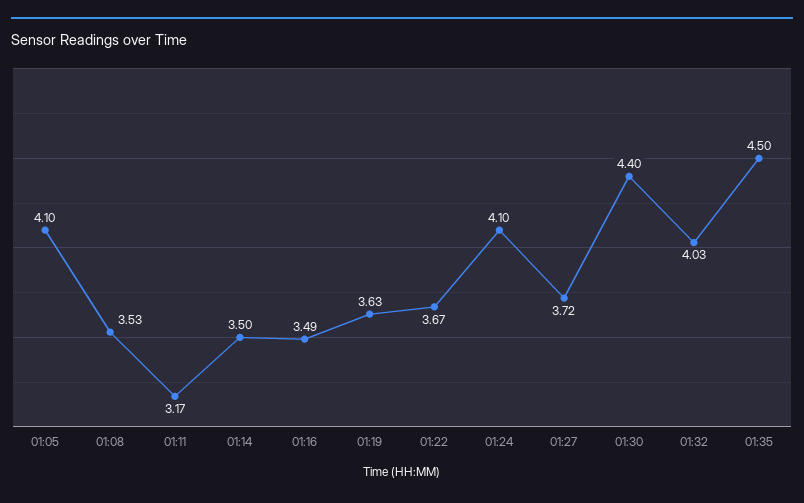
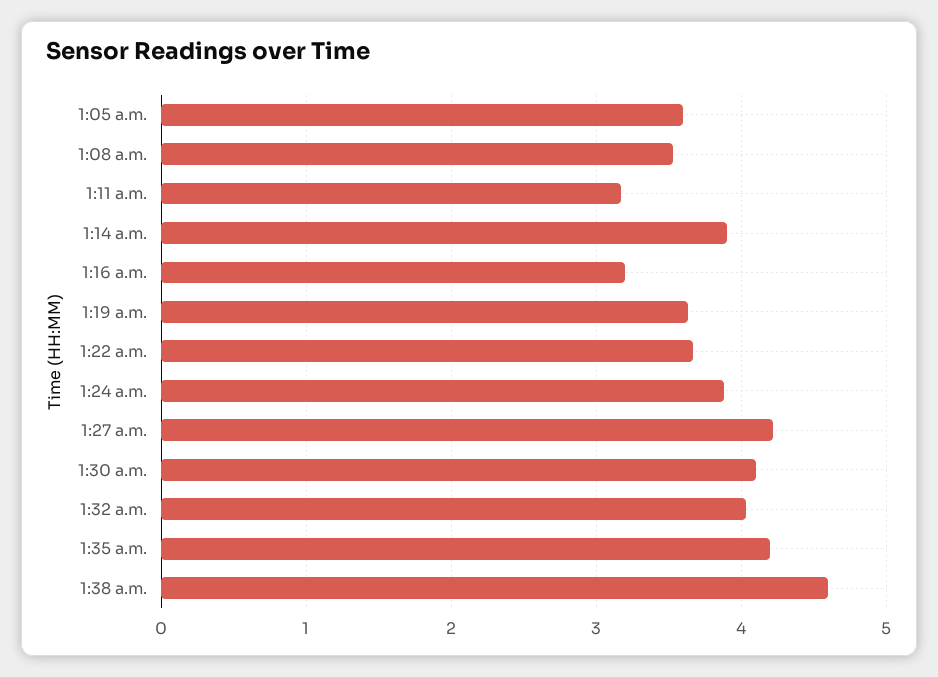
01:05: 4.1 -> 3.6
01:14: 3.5 -> 3.9
01:16: 3.49 -> 3.2
01:24: 4.1 -> 3.9
01:27: 3.72 -> 4.2
01:30: 4.4 -> 4.1
01:35: 4.5 -> 4.2
1:38 a.m.: none -> 4.6

